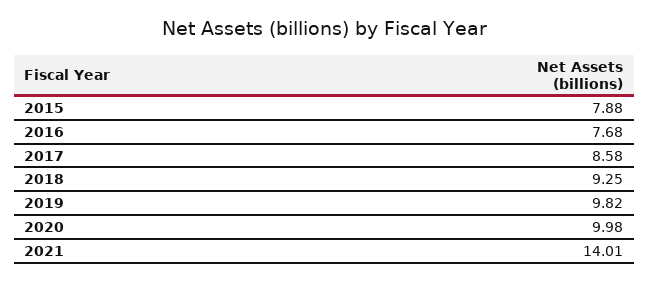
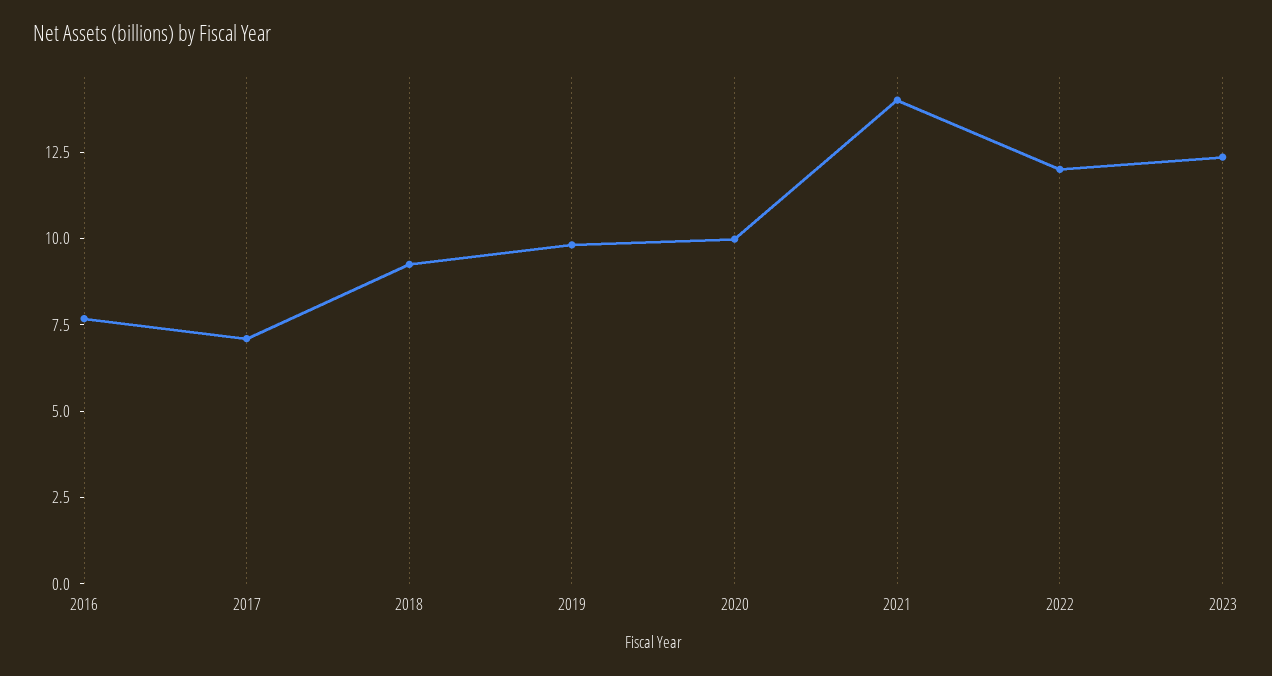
2015: 7.88 -> none
2017: 8.58 -> 7
2022: none -> 12
2023: none -> 12.5

